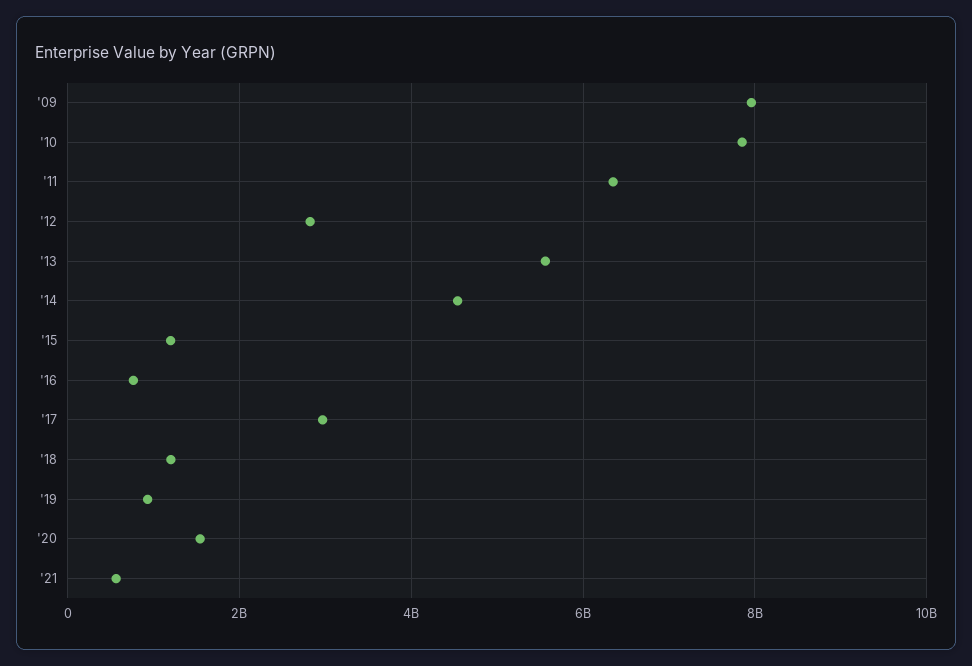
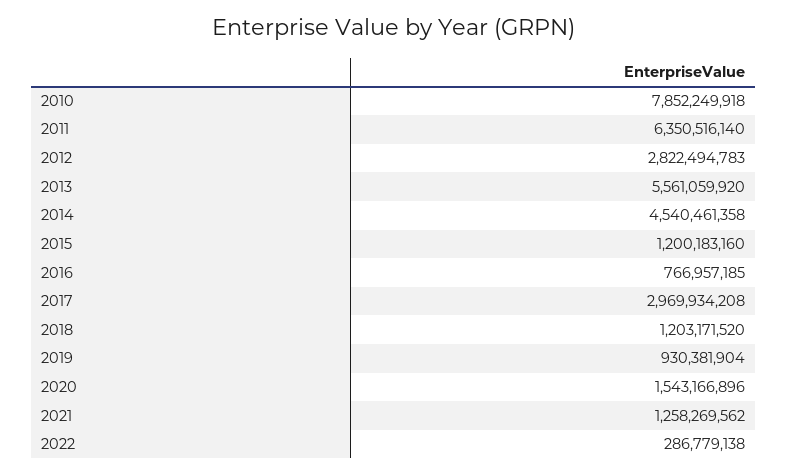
'09: 8000000000 -> none
'21: 600000000 -> 1258269562
2022: none -> 286779138

